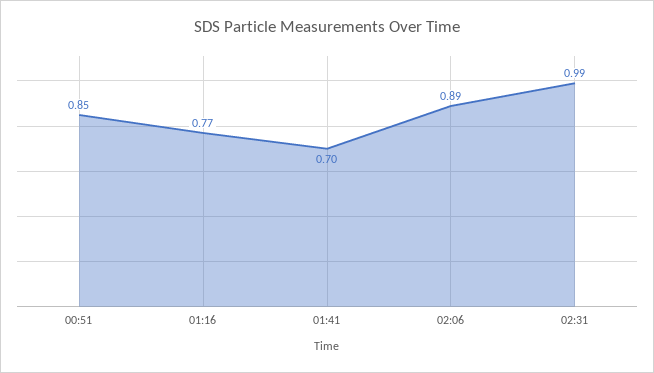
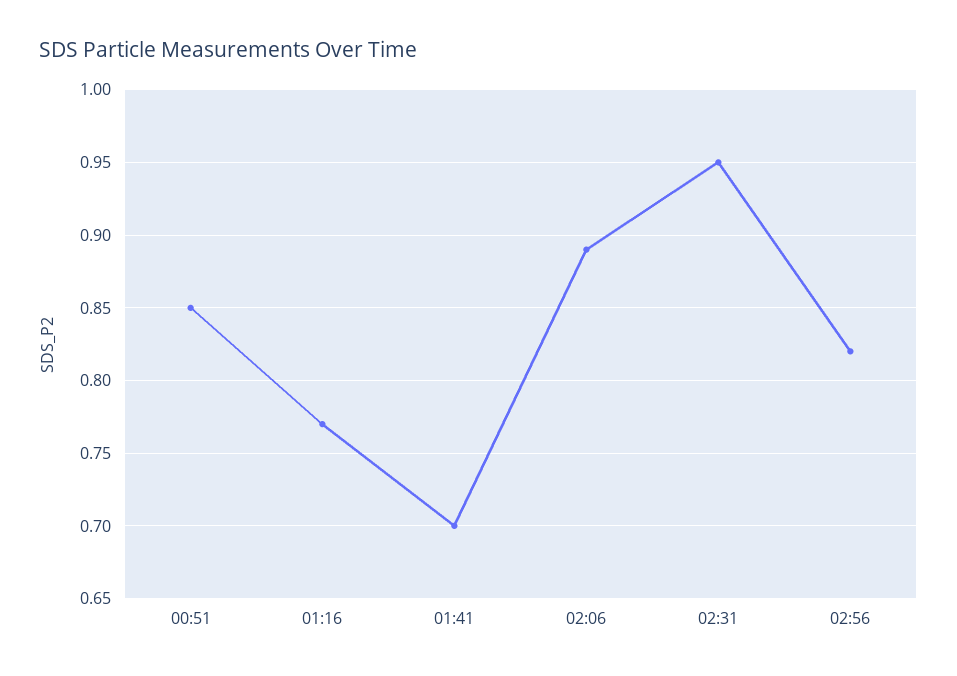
02:31: 0.99 -> 0.95
02:56: none -> 0.82

